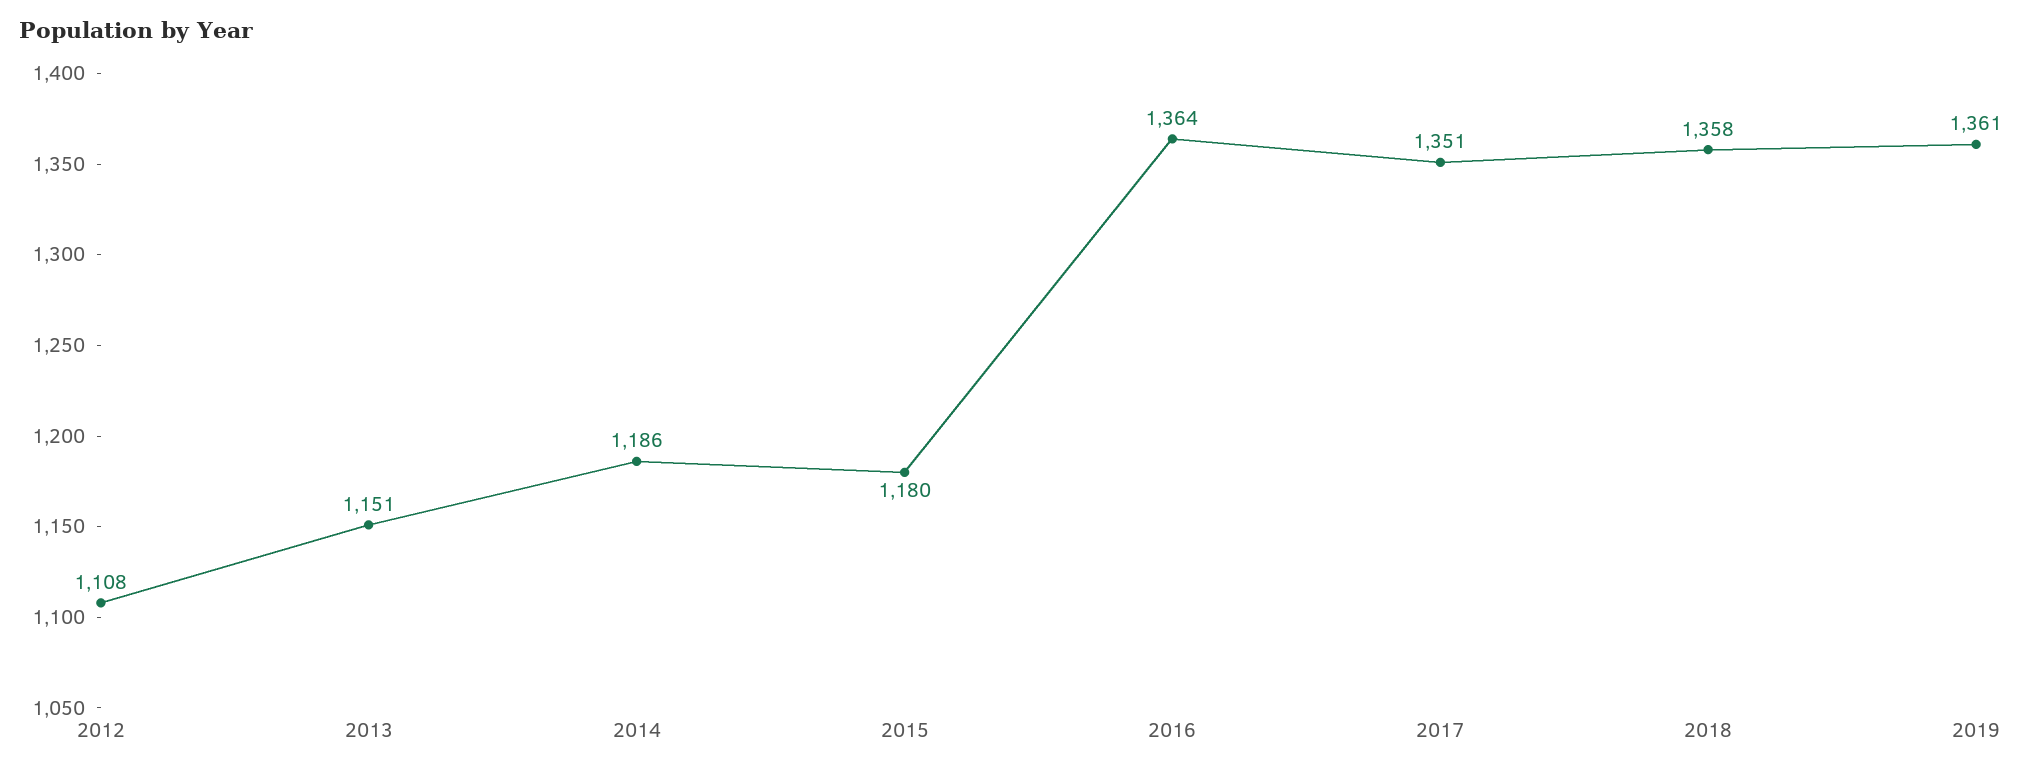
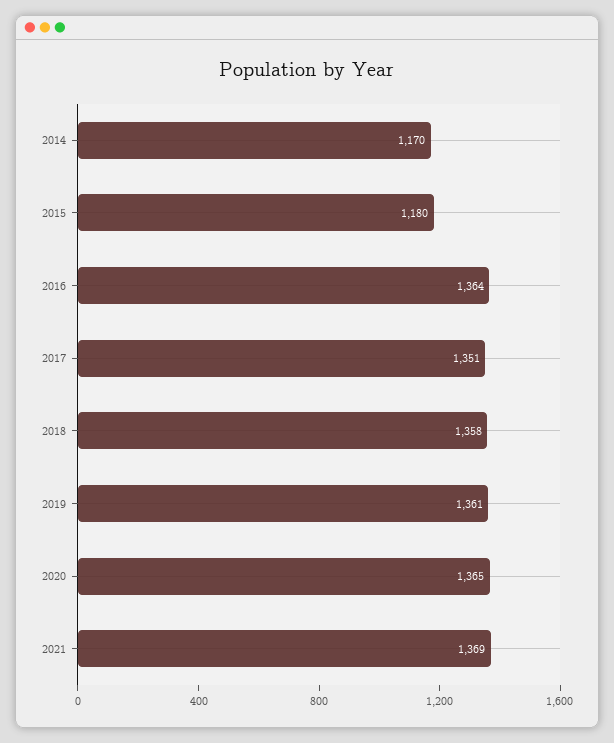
2012: 1108 -> none
2013: 1151 -> none
2014: 1186 -> 1170
2020: none -> 1365
2021: none -> 1369

